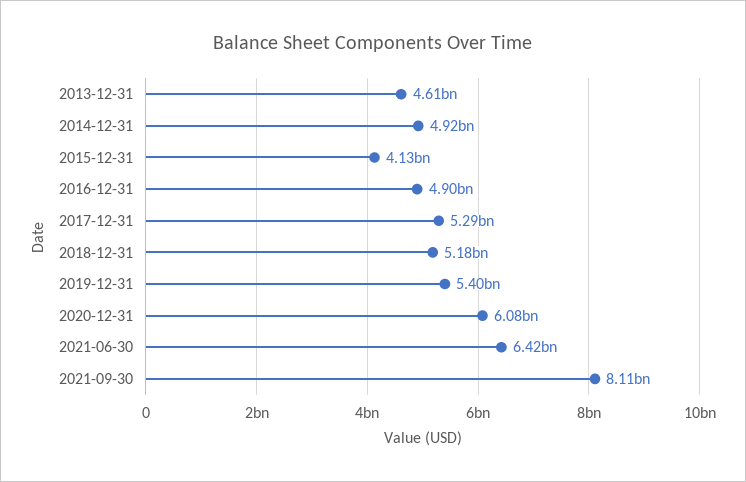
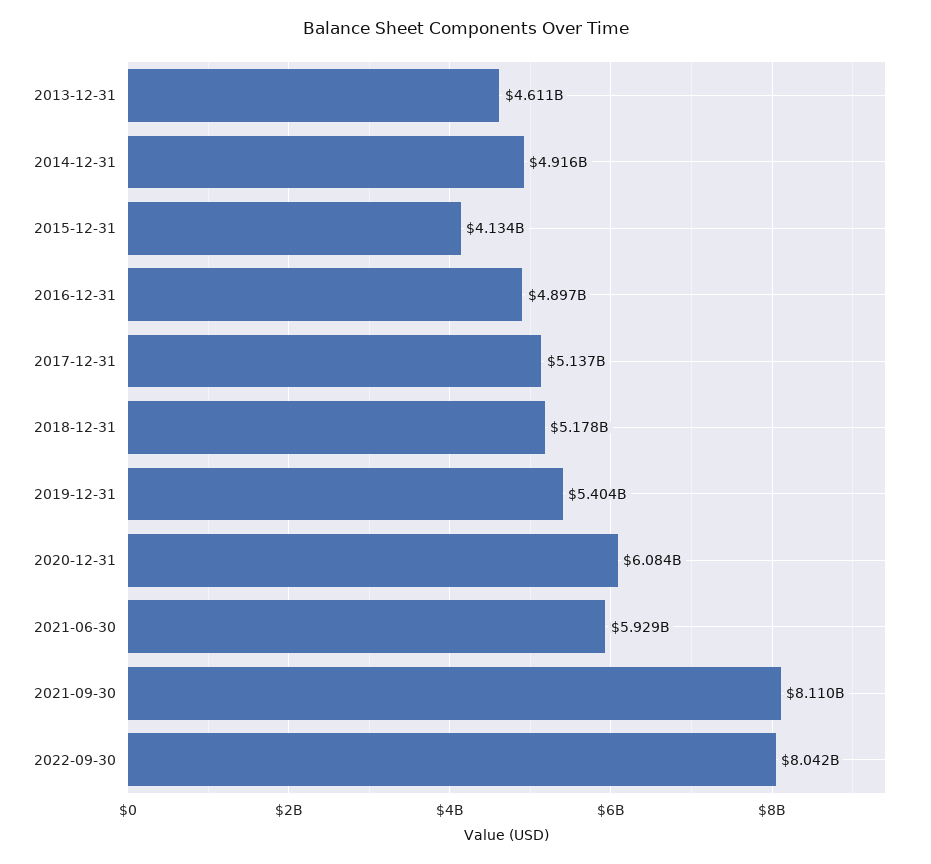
2017-12-31: 5290000000 -> 5137000000
2021-06-30: 6420000000 -> 5929000000
2022-09-30: none -> 8042000000

